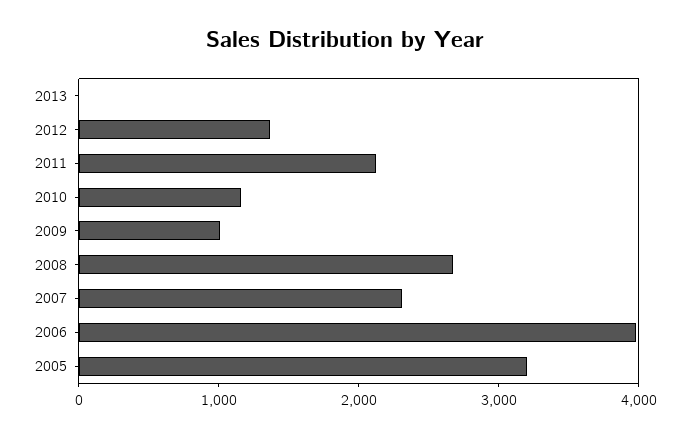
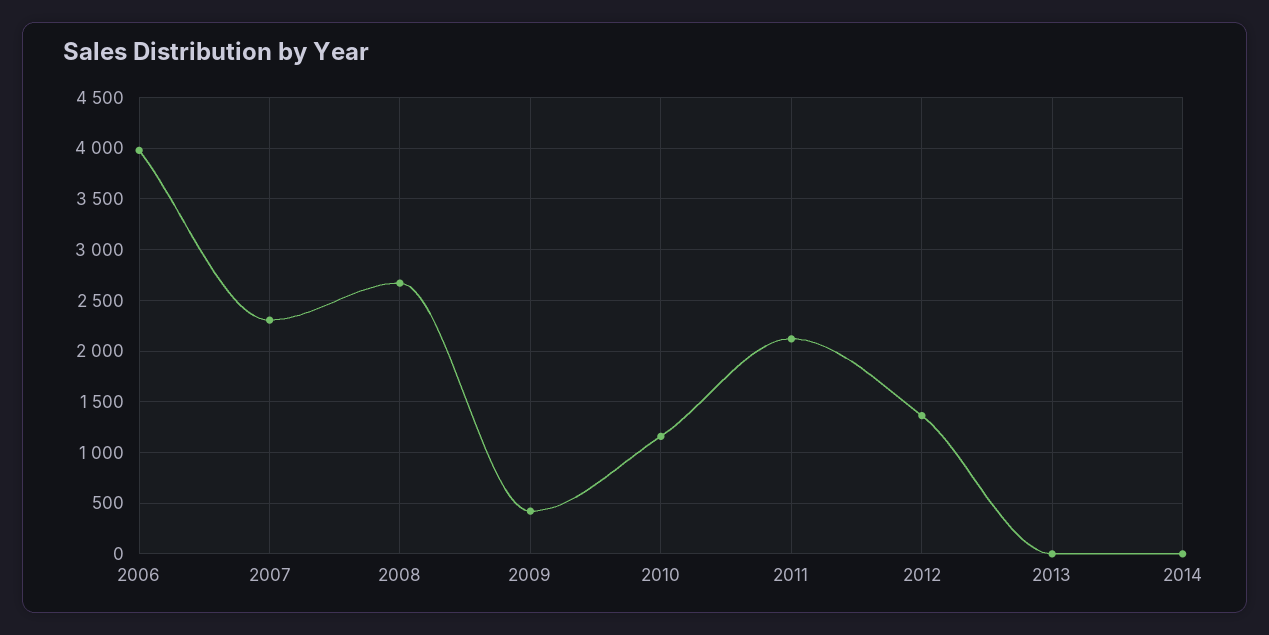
2009: 1000 -> 400
2005: 3200 -> none
2014: none -> 0

